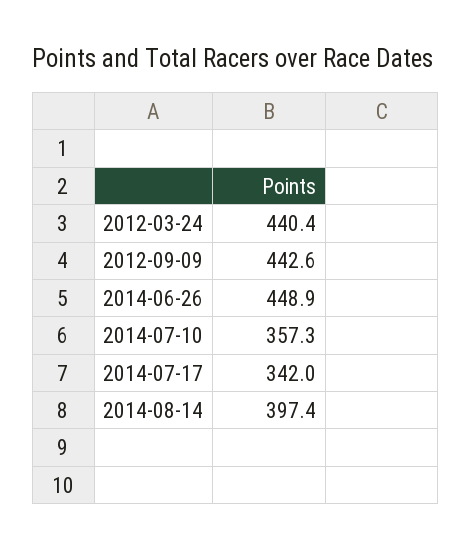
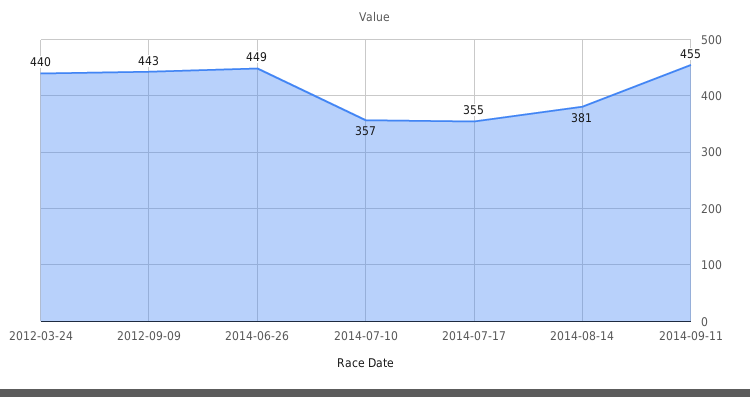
2014-07-17: 342 -> 355
2014-08-14: 397.4 -> 381
2014-09-11: none -> 455

